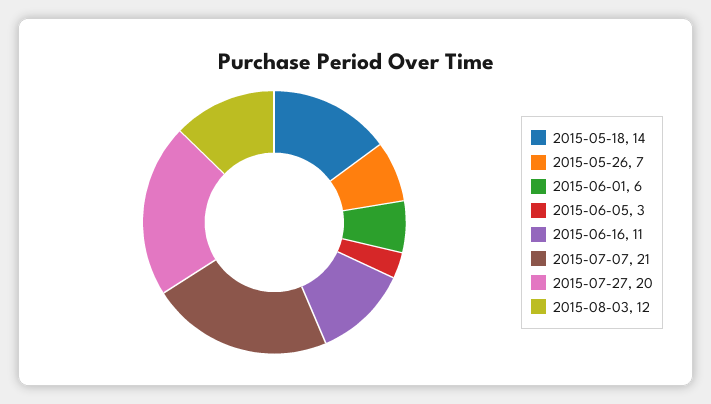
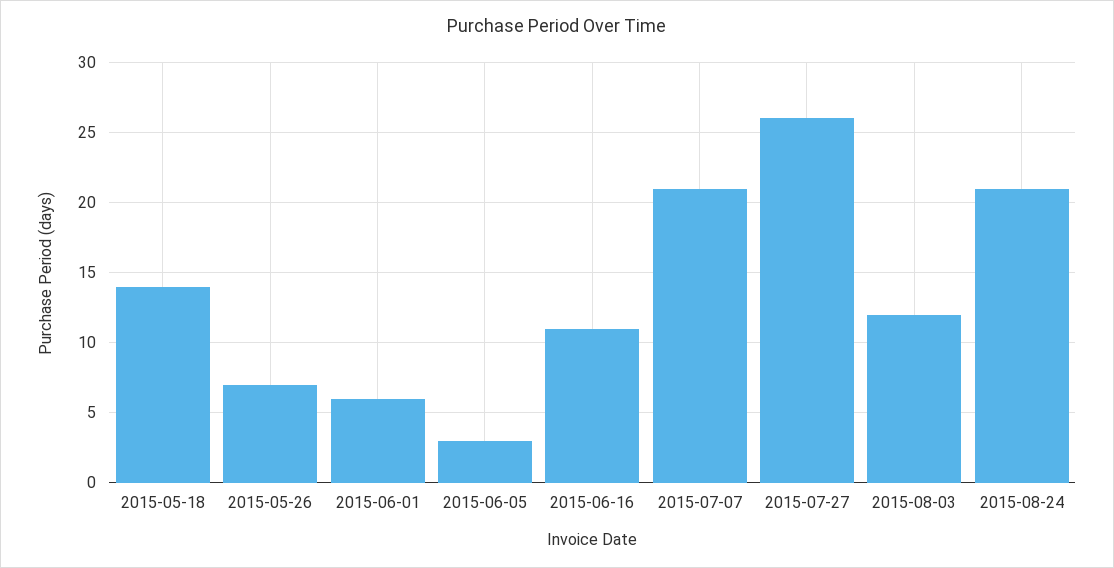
2015-07-27: 20 -> 26
2015-08-24: none -> 21

